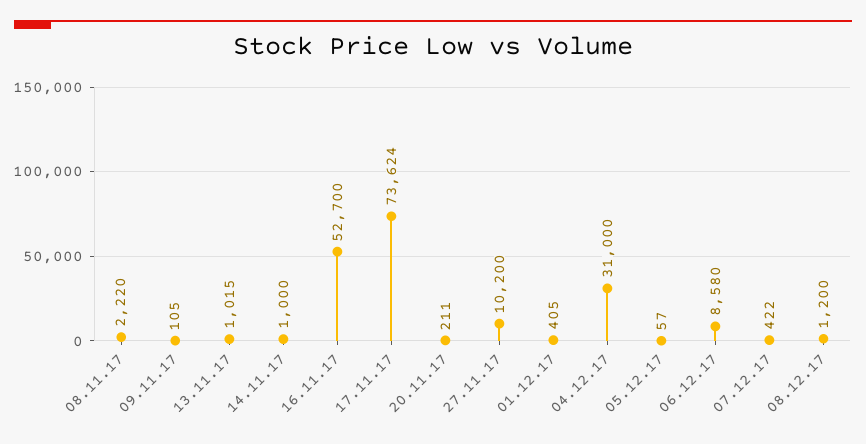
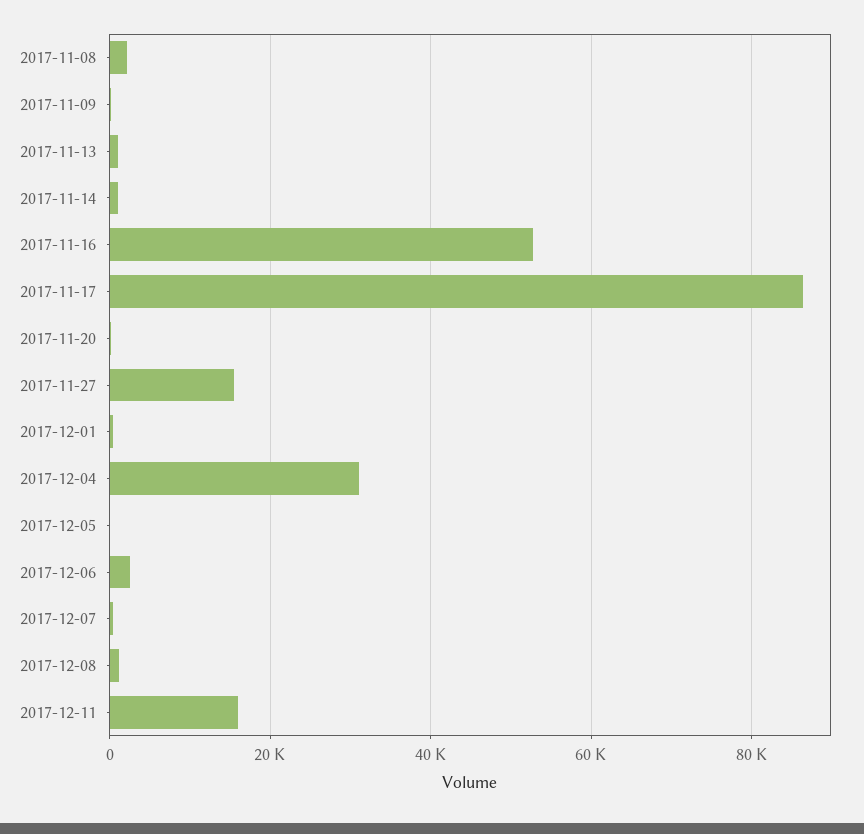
17.11.17: 73624 -> 86000
27.11.17: 10200 -> 16000
06.12.17: 8580 -> 2000
2017-12-11: none -> 16000

